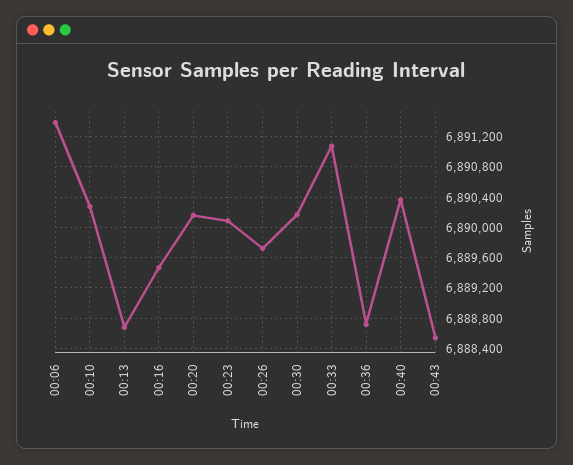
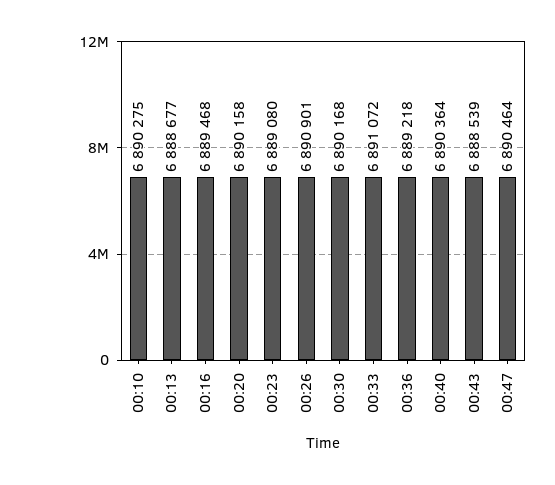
00:06: 6891400 -> none
00:23: 6890100 -> 6889080
00:26: 6889700 -> 6890901
00:36: 6888700 -> 6889218
00:47: none -> 6890464

